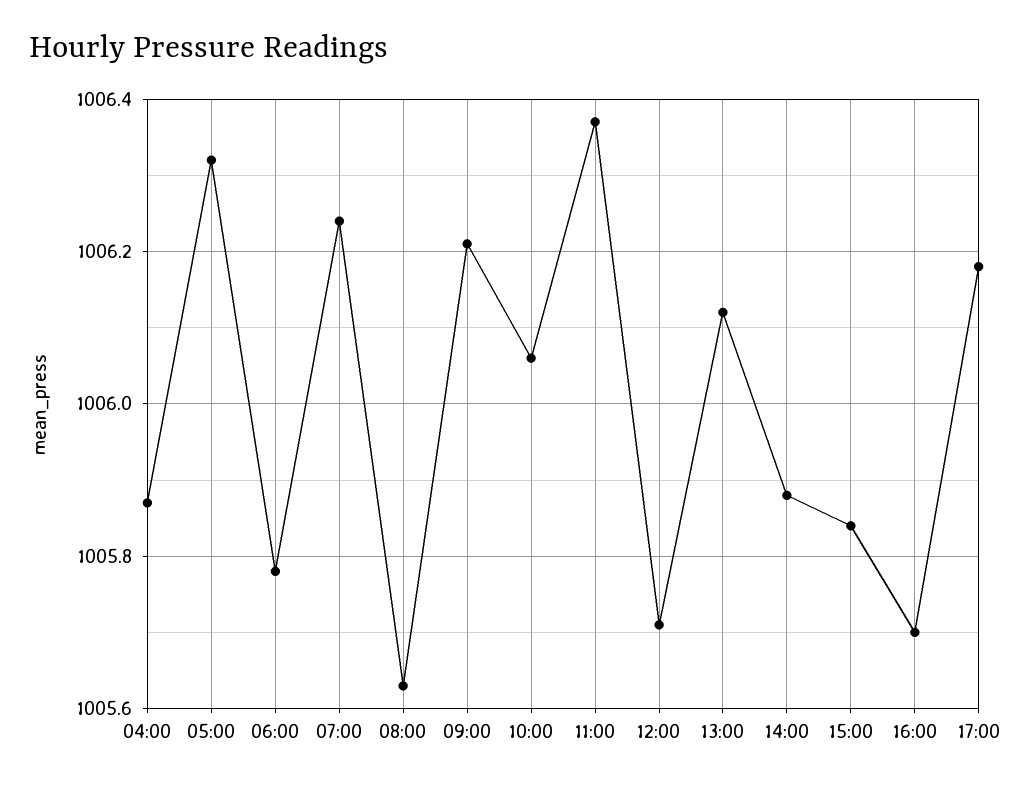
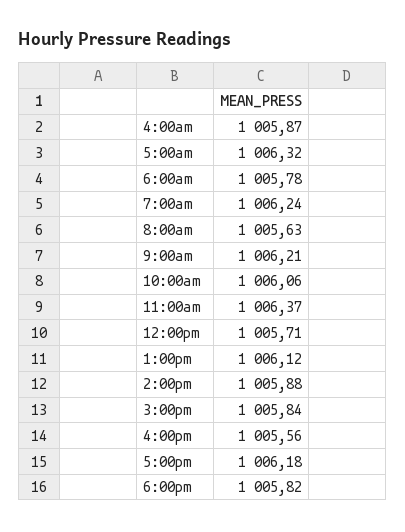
16:00: 1005.7 -> 1005.56
6:00pm: none -> 1005.82

